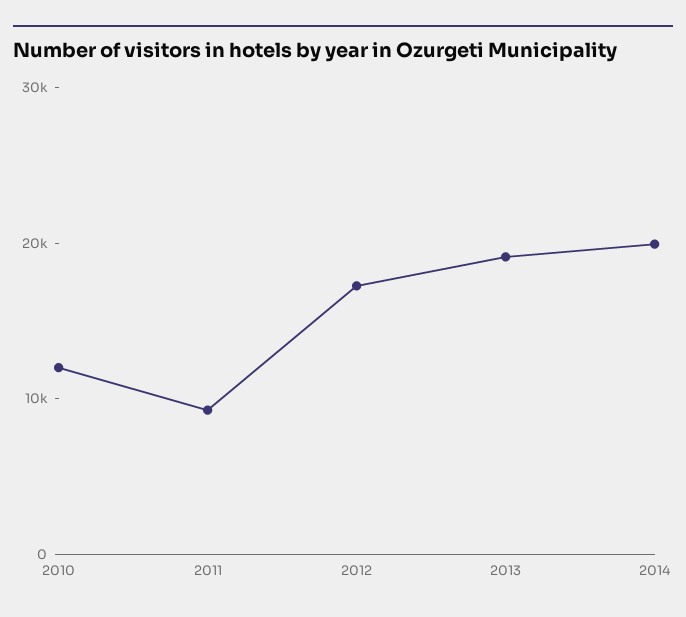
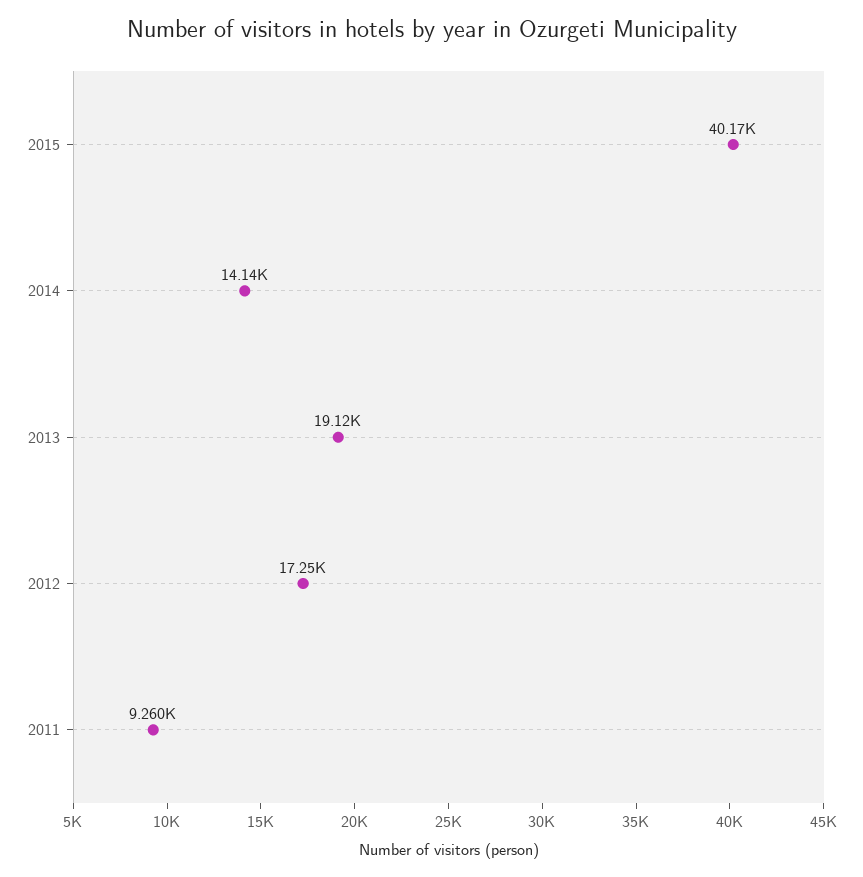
2010: 12000 -> none
2014: 20000 -> 14140
2015: none -> 40170

